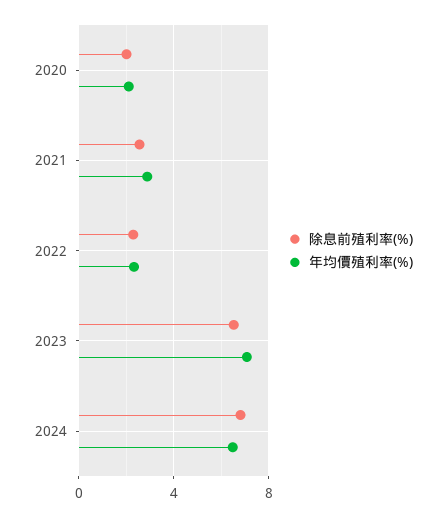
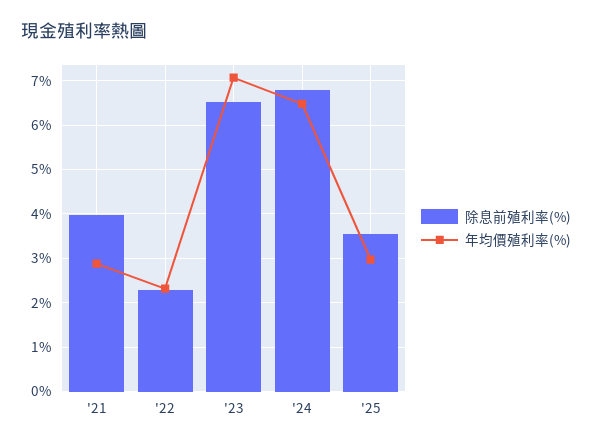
除息前殖利率(%), 2020: 2 -> none
年均價殖利率(%), 2020: 2 -> none
除息前殖利率(%), 2021: 2.5 -> 4
除息前殖利率(%), '25: none -> 3.6
年均價殖利率(%), '25: none -> 3

